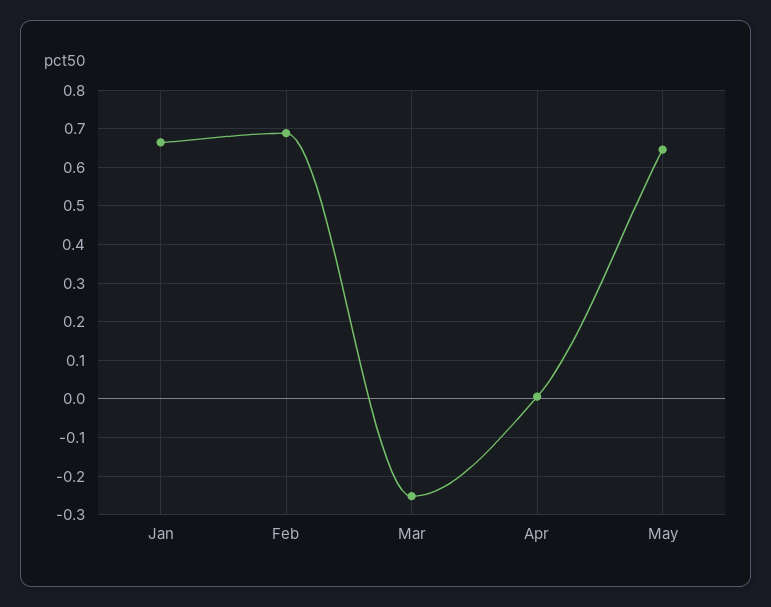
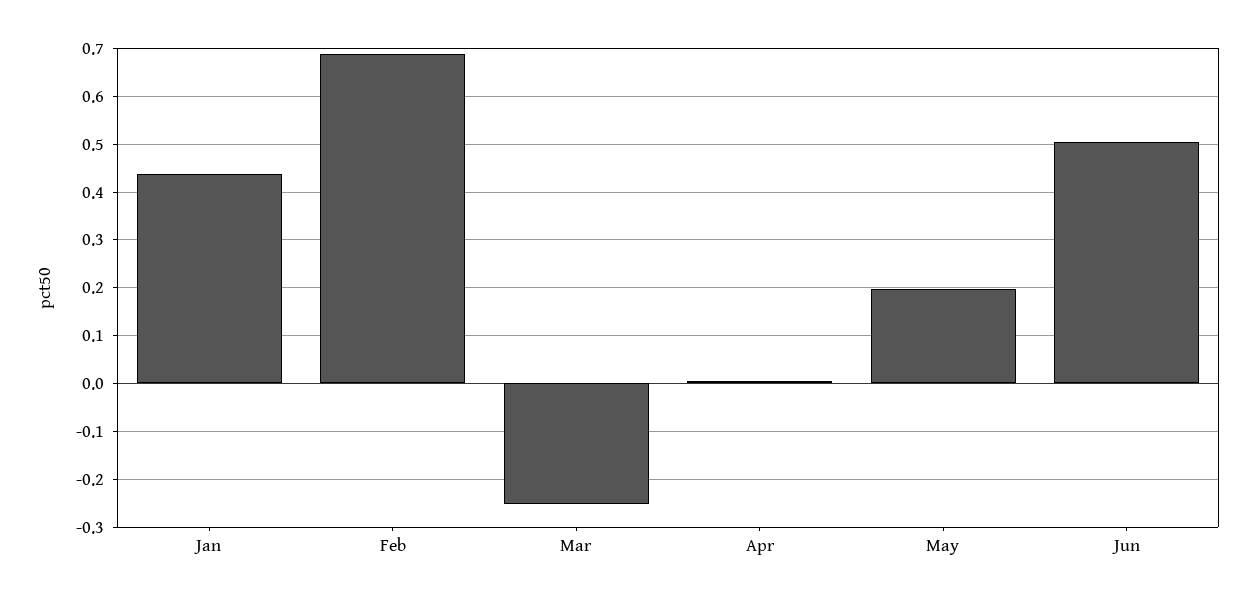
Jan: 0.66 -> 0.44
May: 0.64 -> 0.2
Jun: none -> 0.5

